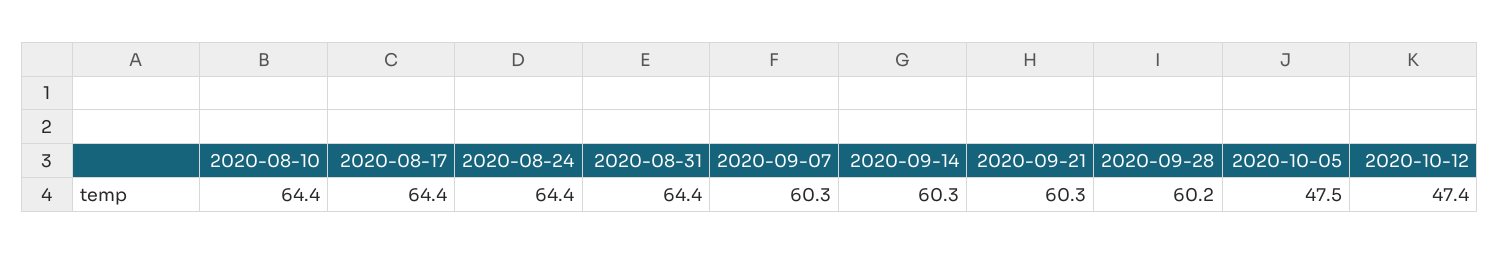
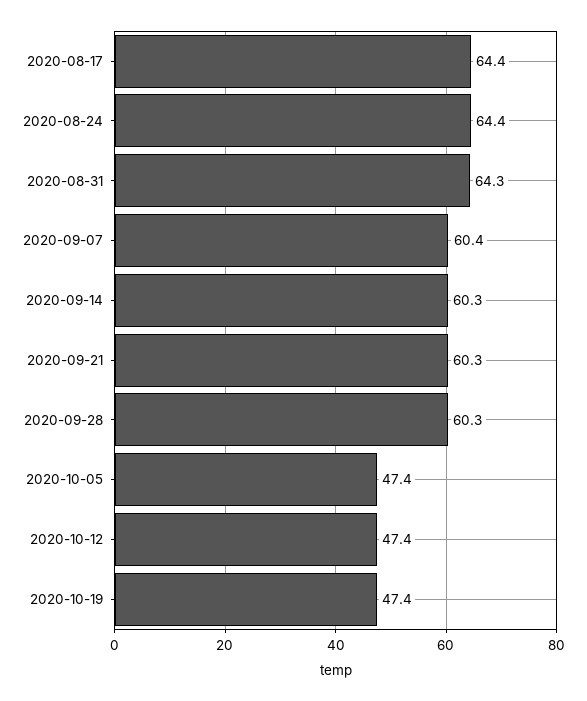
2020-08-10: 64.4 -> none
2020-08-31: 64.4 -> 64.3
2020-09-07: 60.3 -> 60.4
2020-09-28: 60.2 -> 60.3
2020-10-05: 47.5 -> 47.4
2020-10-19: none -> 47.4

